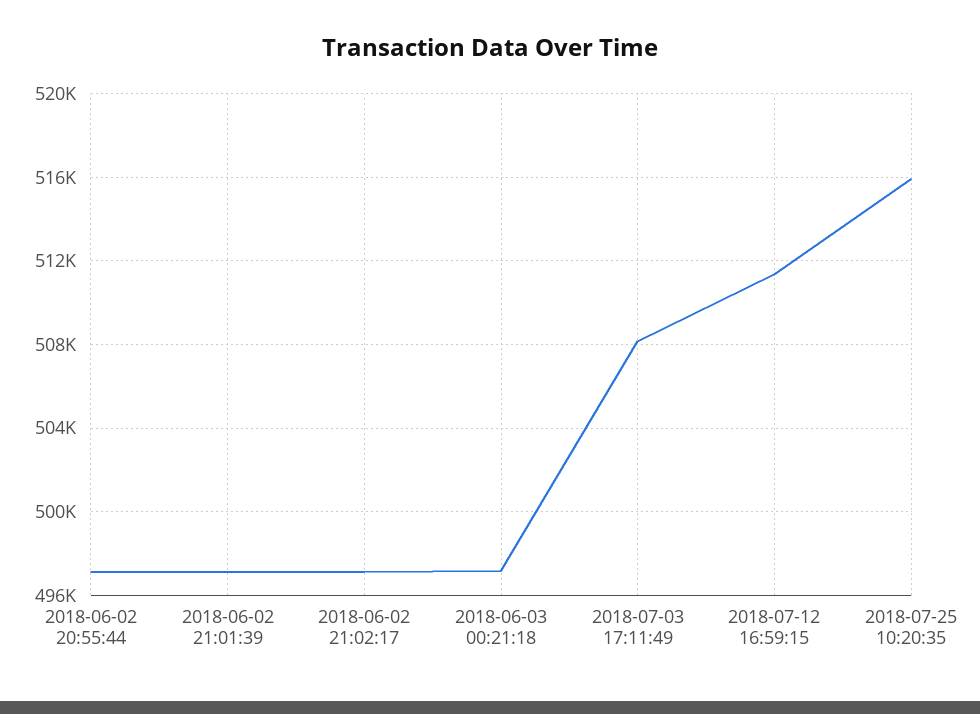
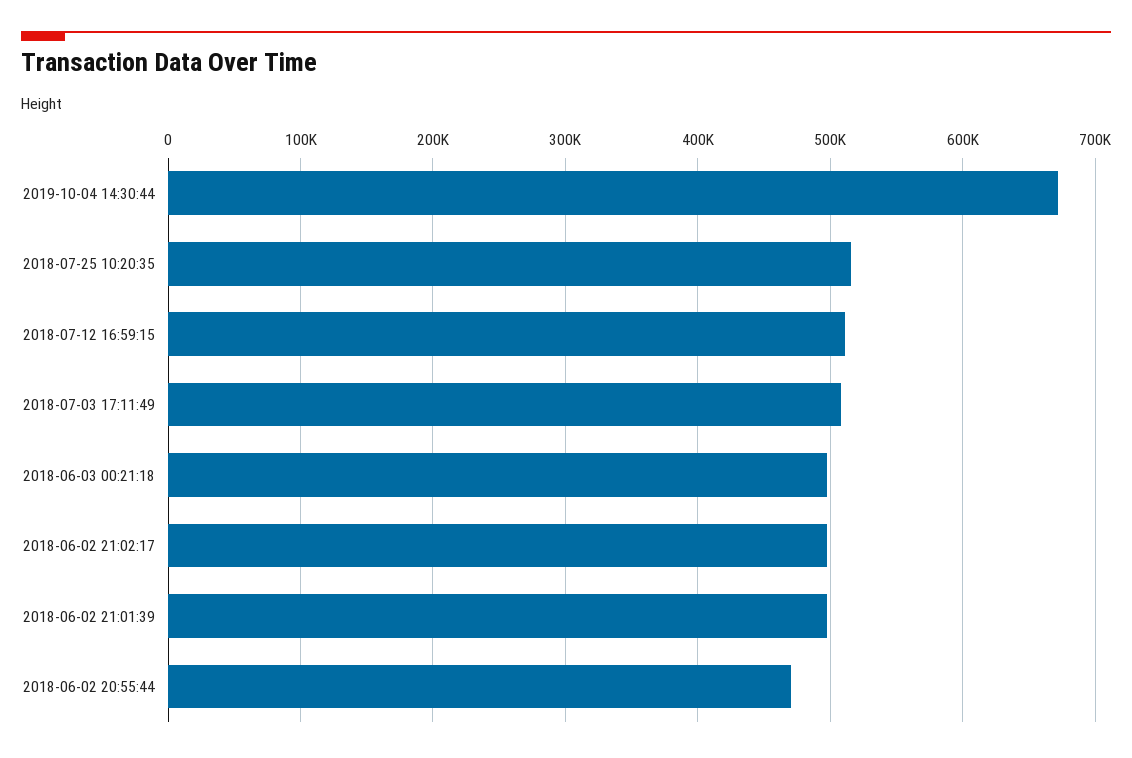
2018-06-02 20:55:44: 497000 -> 470000
2019-10-04 14:30:44: none -> 670000

